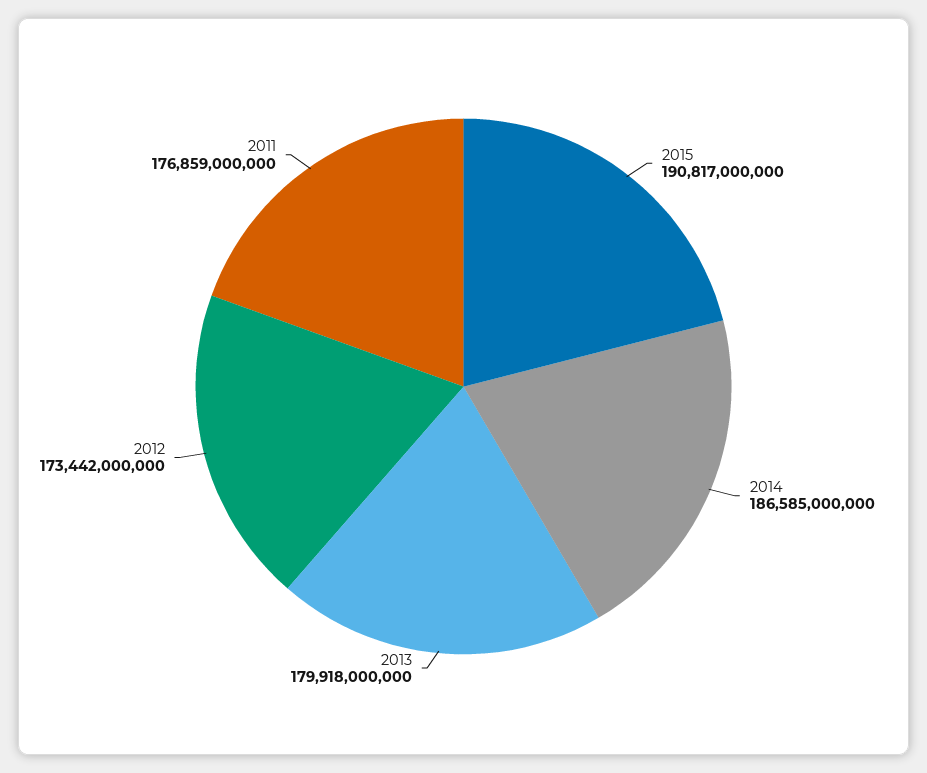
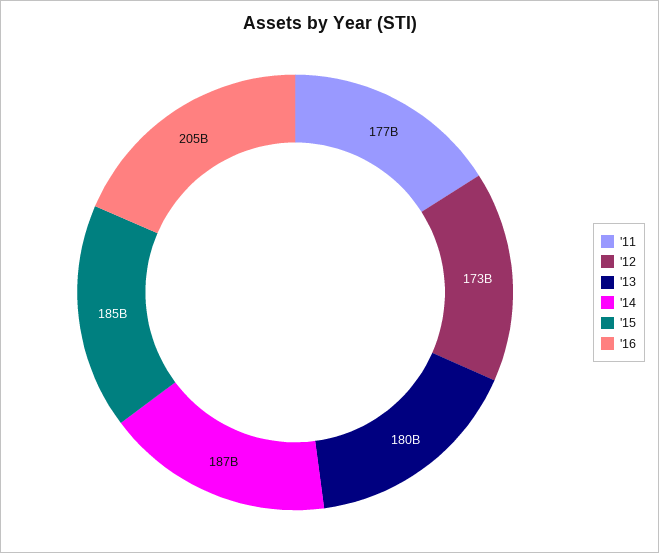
2015: 190817000000 -> 185000000000
'16: none -> 205000000000

